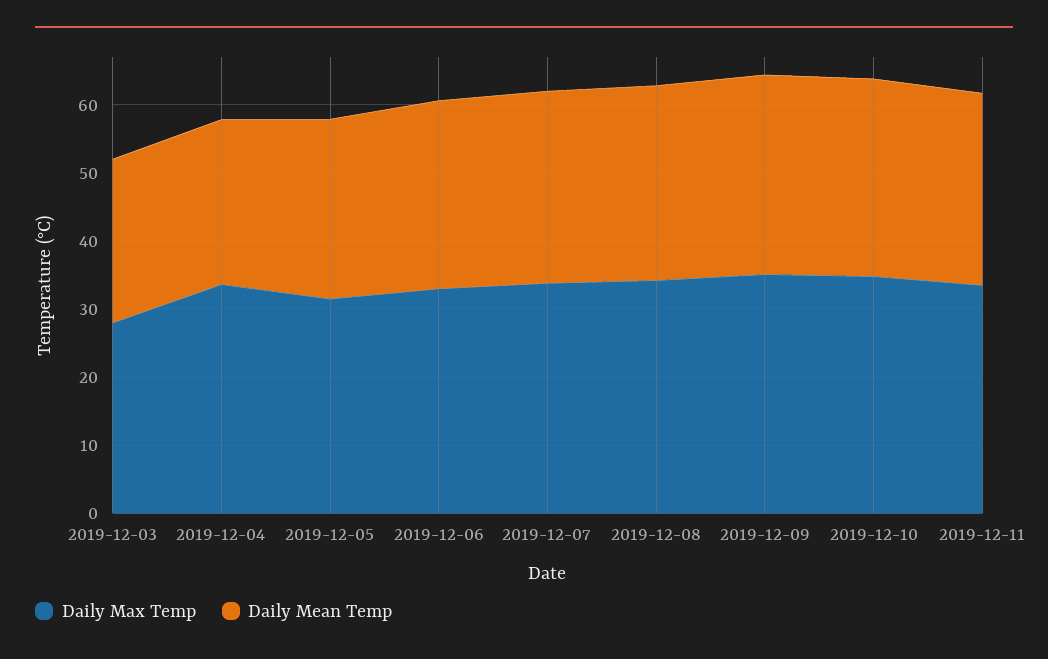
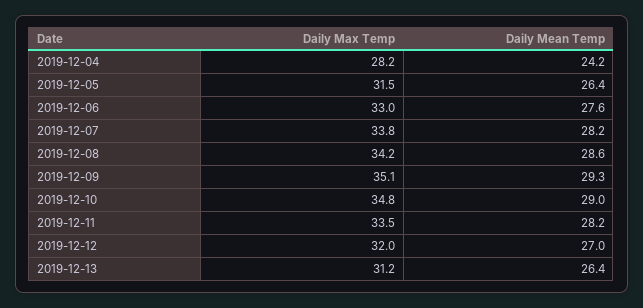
Daily Max Temp, 2019-12-03: 28 -> none
Daily Mean Temp, 2019-12-03: 24 -> none
Daily Max Temp, 2019-12-04: 34 -> 28.2
Daily Max Temp, 2019-12-12: none -> 32
Daily Mean Temp, 2019-12-12: none -> 27
Daily Max Temp, 2019-12-13: none -> 31.2
Daily Mean Temp, 2019-12-13: none -> 26.4

